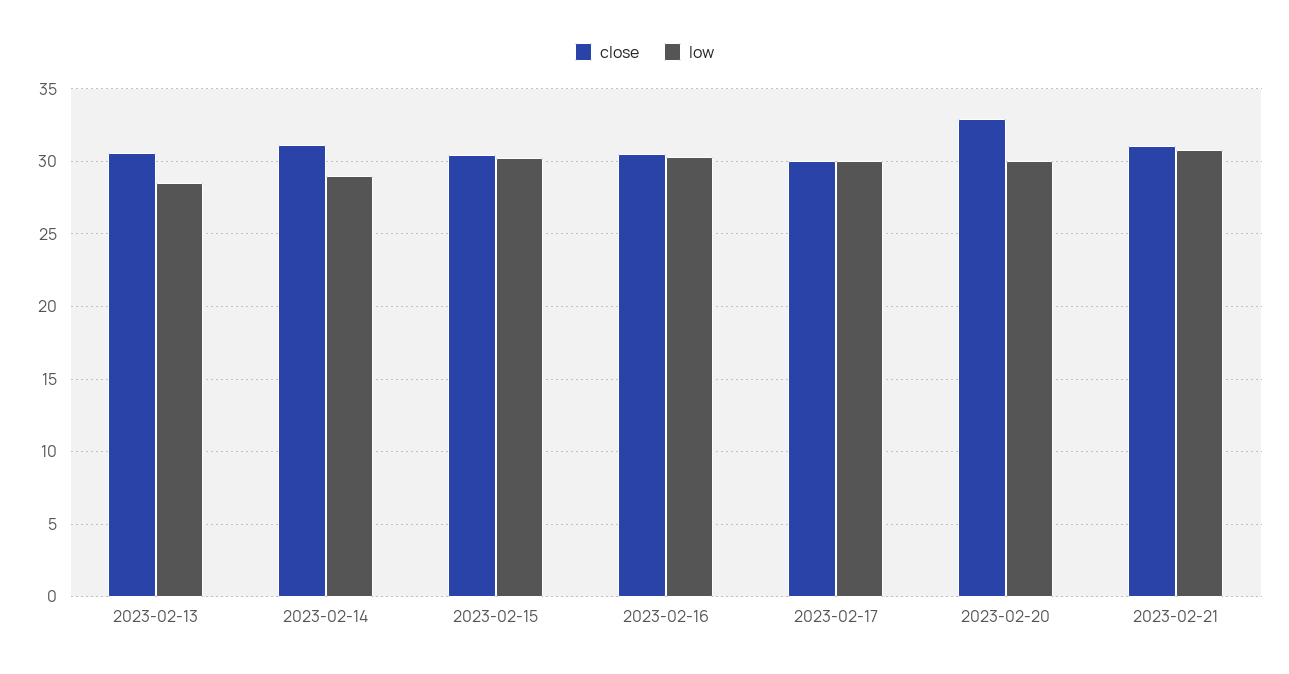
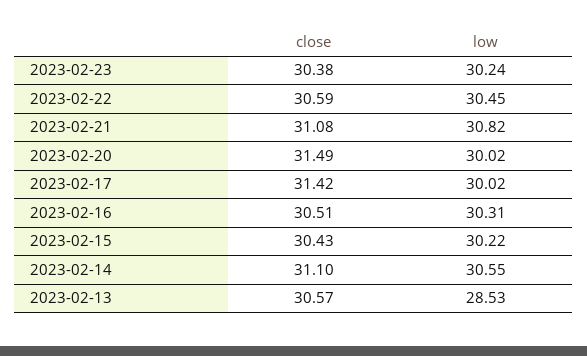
low, 2023-02-14: 29 -> 30.55
close, 2023-02-17: 30 -> 31.42
close, 2023-02-20: 33 -> 31.49
close, 2023-02-23: none -> 30.38
low, 2023-02-23: none -> 30.24
close, 2023-02-22: none -> 30.59
low, 2023-02-22: none -> 30.45

